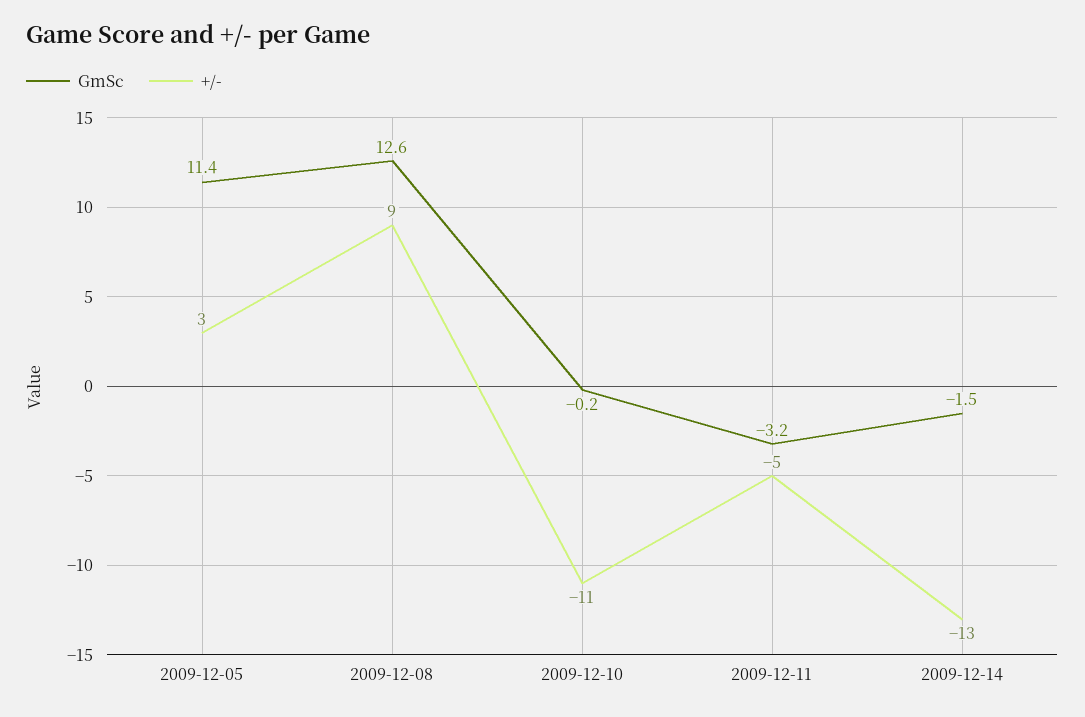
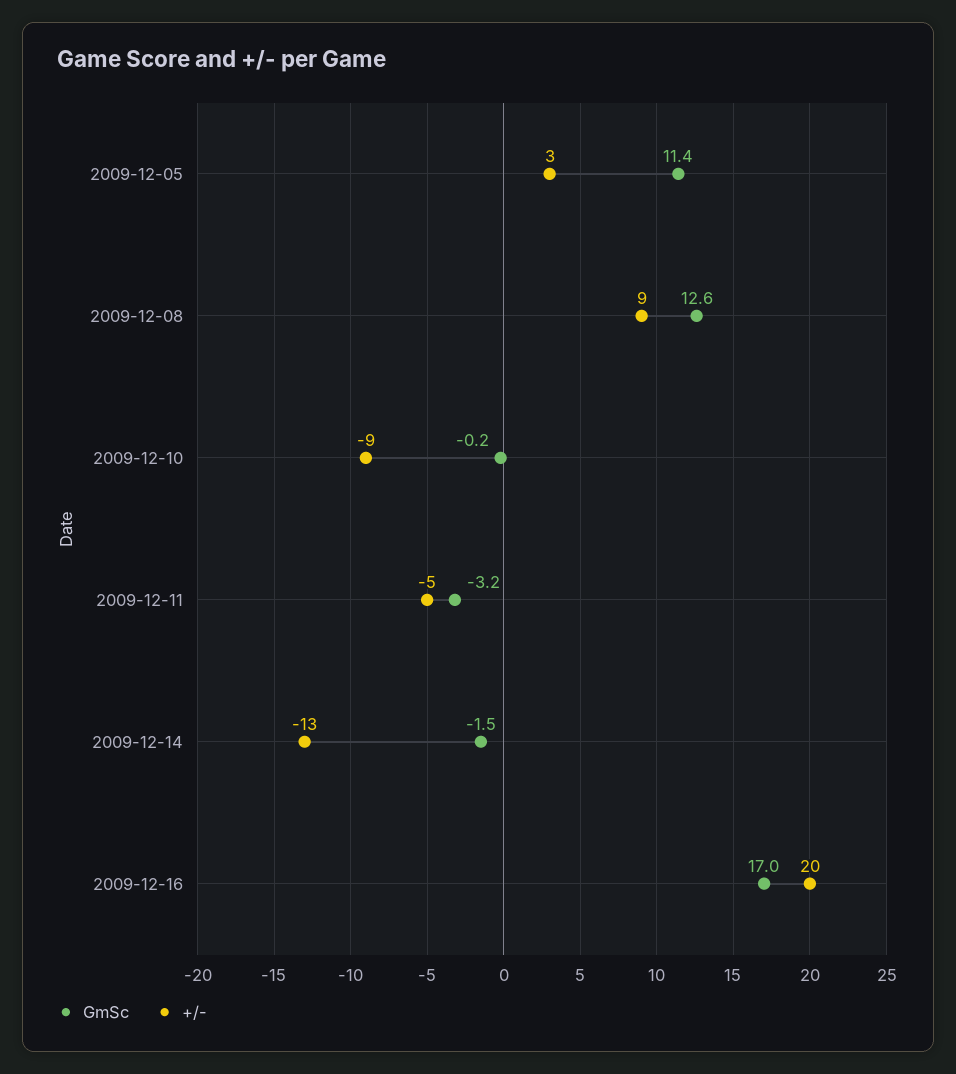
+/-, 2009-12-10: -11 -> -9
GmSc, 2009-12-16: none -> 17
+/-, 2009-12-16: none -> 20

